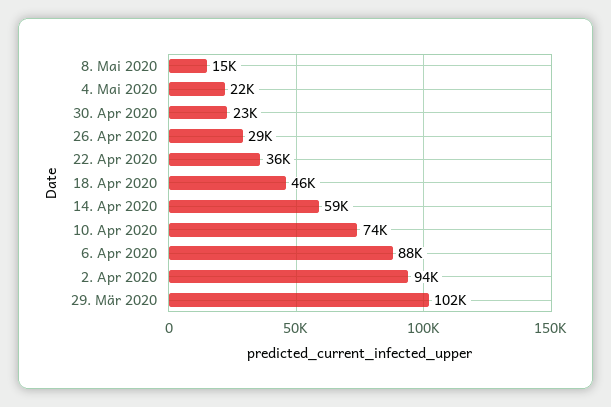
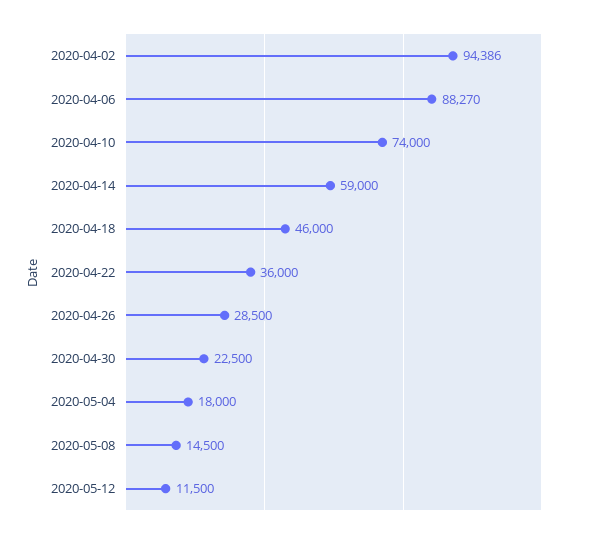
4. Mai 2020: 22000 -> 18000
29. Mär 2020: 102000 -> none
2020-05-12: none -> 11500

